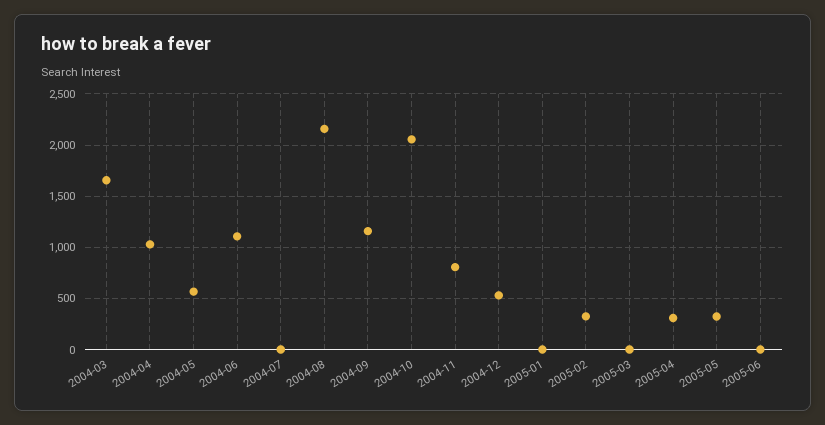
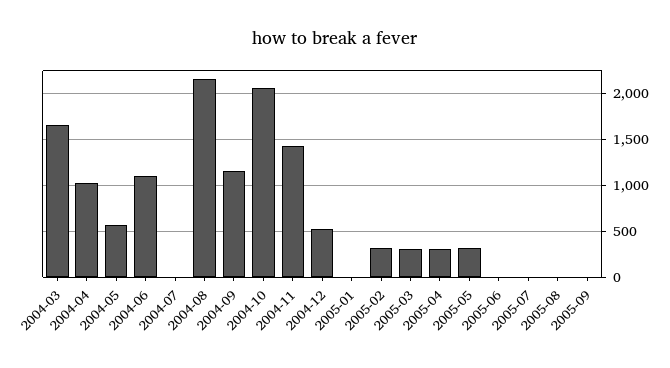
2004-11: 800 -> 1400
2005-03: 0 -> 300
2005-07: none -> 0
2005-08: none -> 0
2005-09: none -> 0

